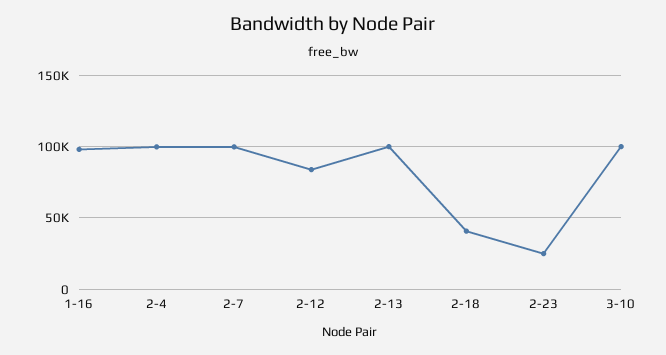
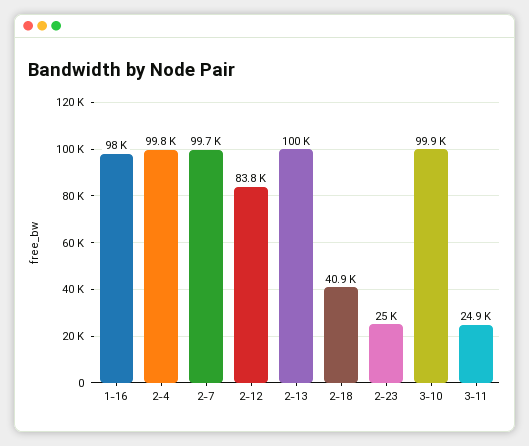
3-11: none -> 24900

